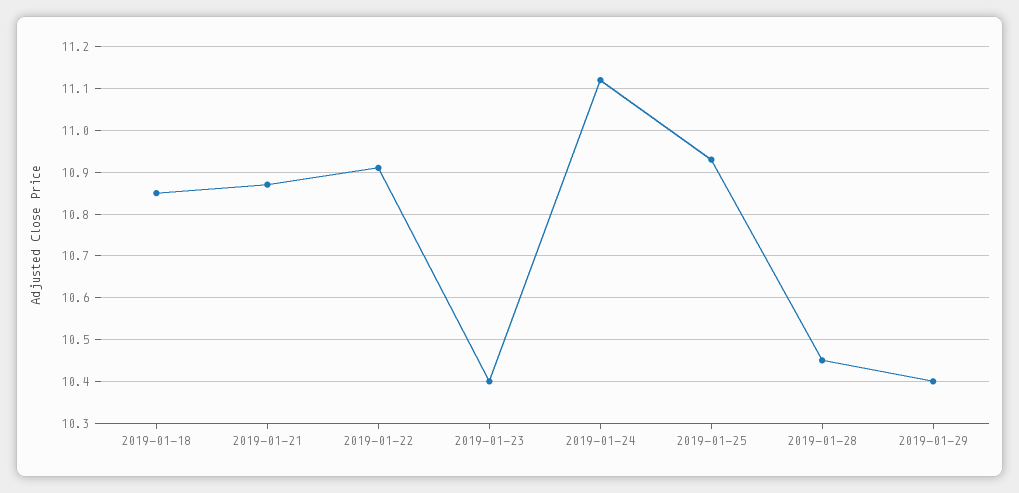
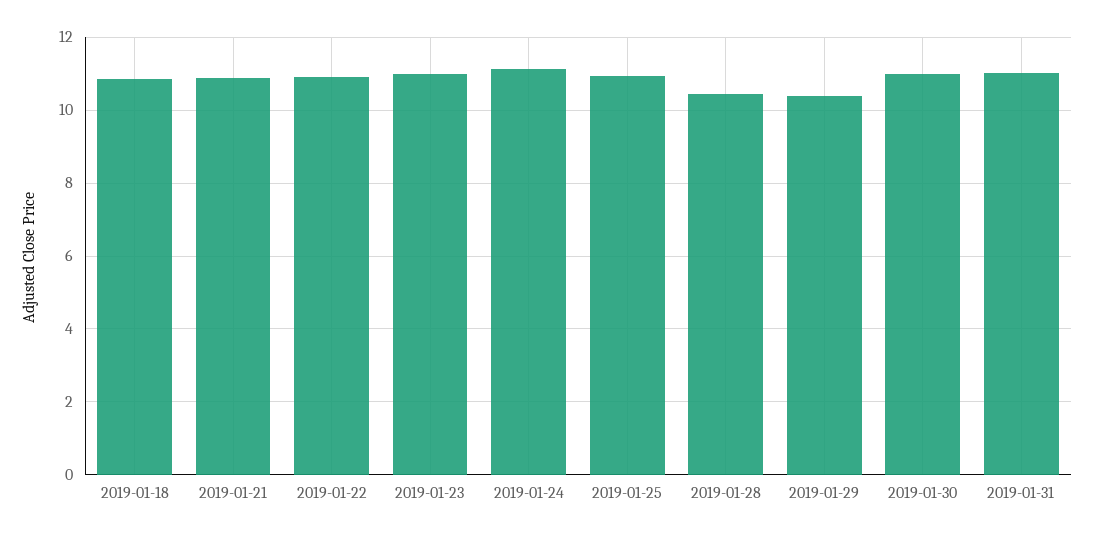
2019-01-23: 10.4 -> 11
2019-01-30: none -> 11
2019-01-31: none -> 11

